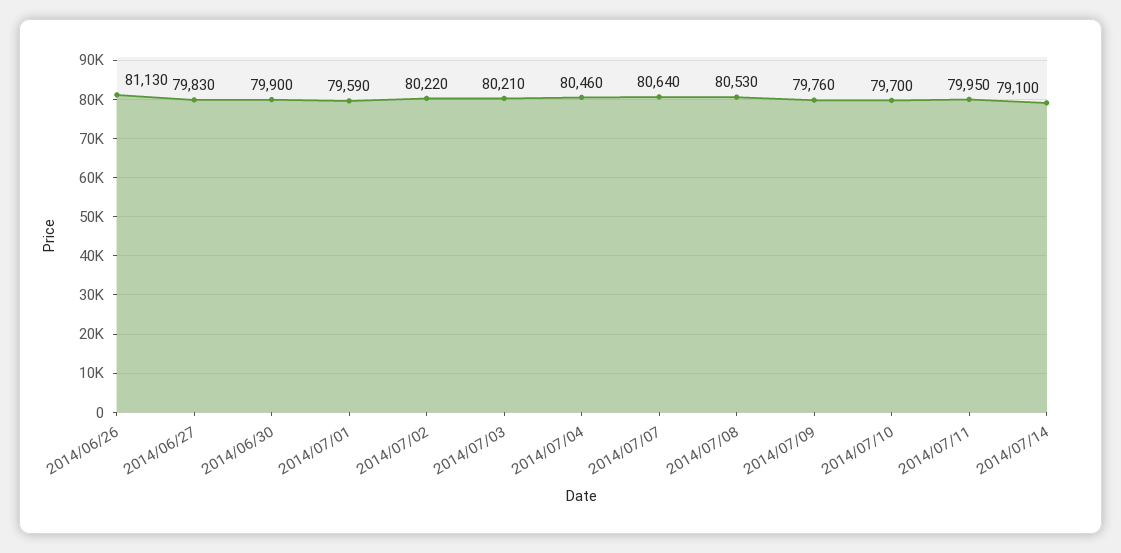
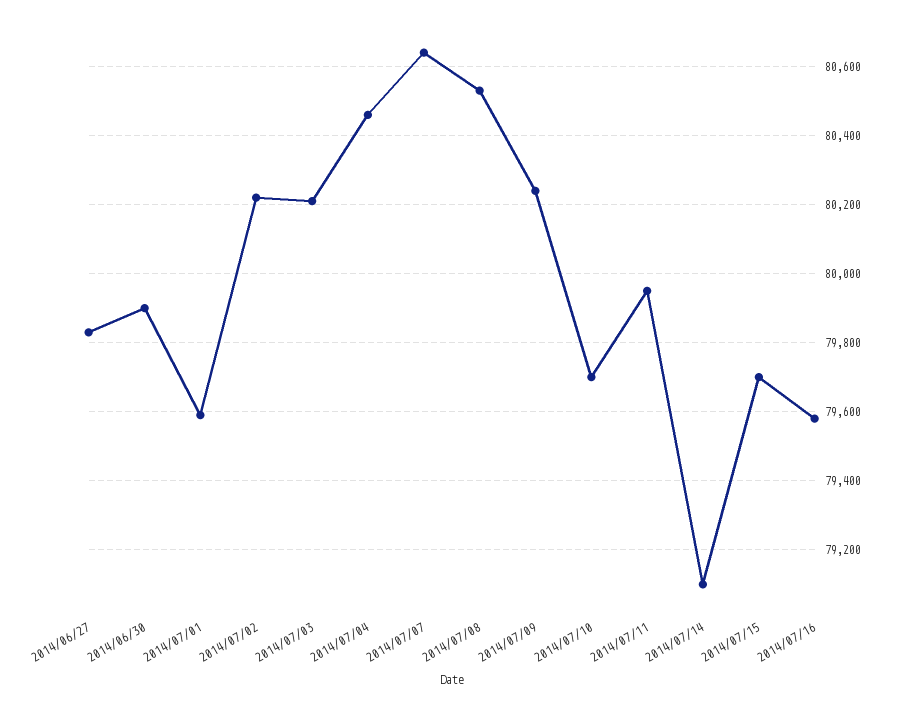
2014/06/26: 81130 -> none
2014/07/09: 79760 -> 80240
2014/07/15: none -> 79700
2014/07/16: none -> 79580

